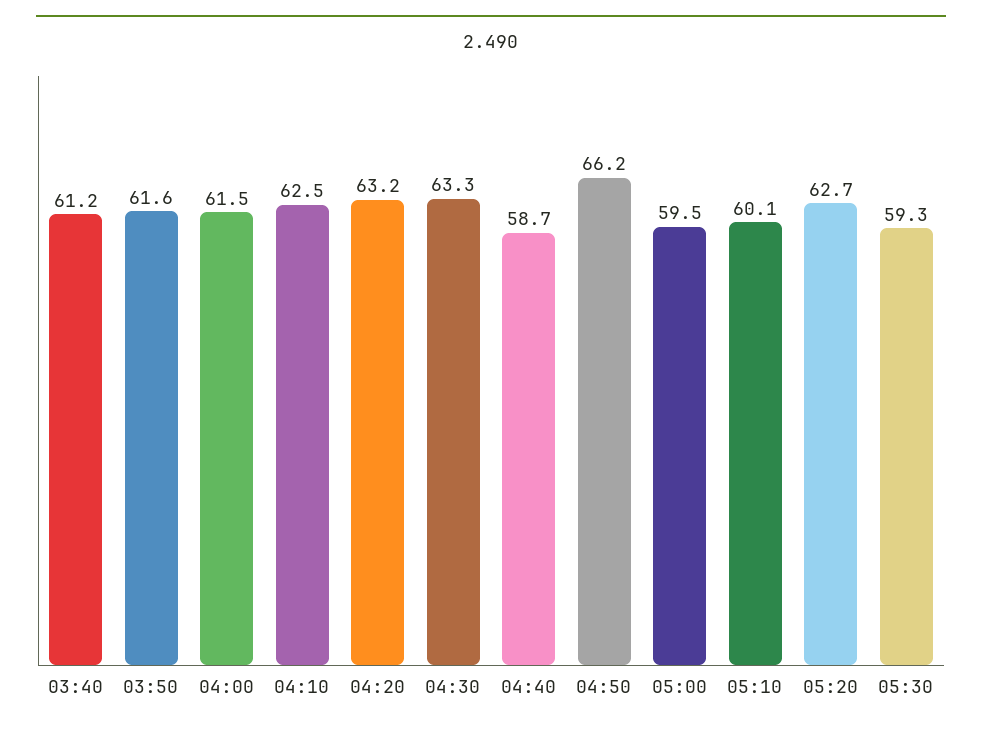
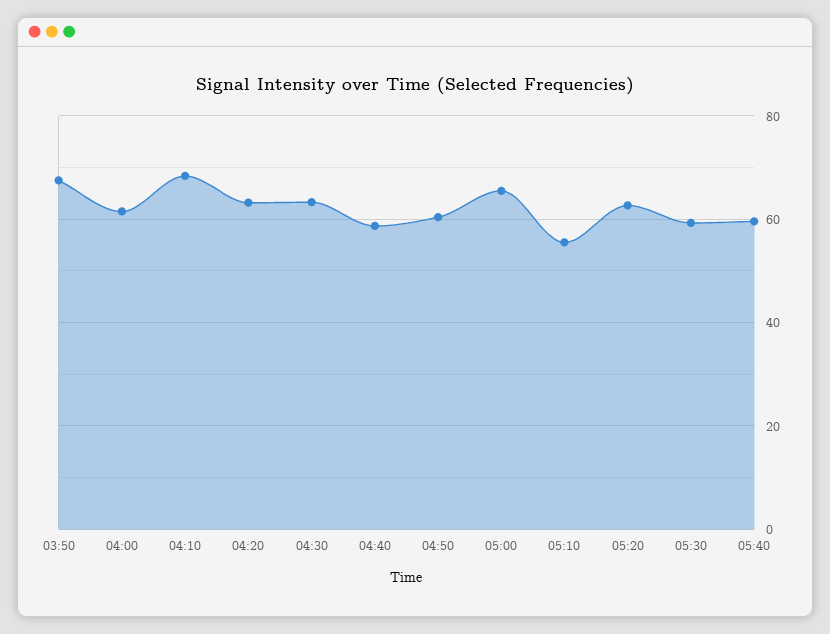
03:40: 61.2 -> none
03:50: 61.6 -> 68
04:10: 62.5 -> 68
04:50: 66.2 -> 60
05:00: 59.5 -> 66
05:10: 60.1 -> 56
05:40: none -> 60

